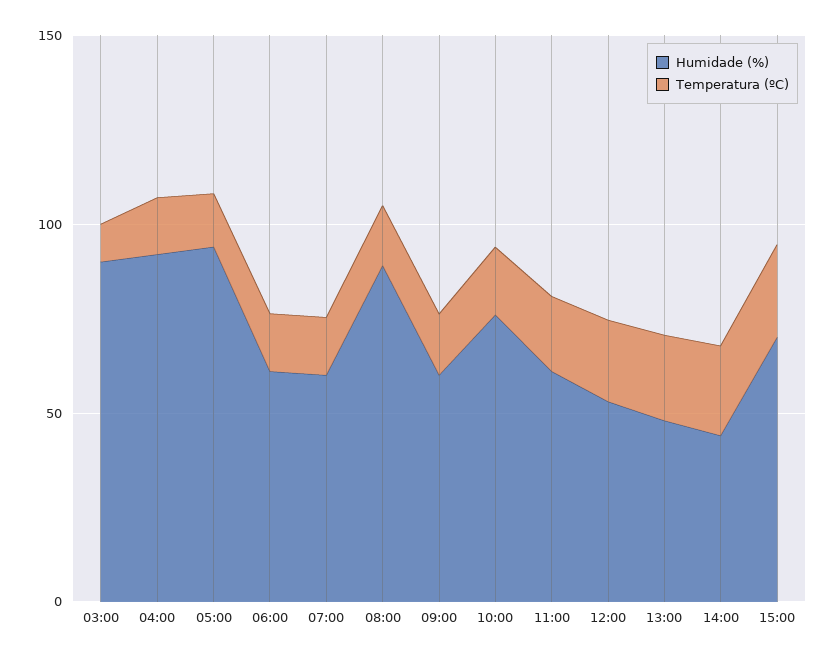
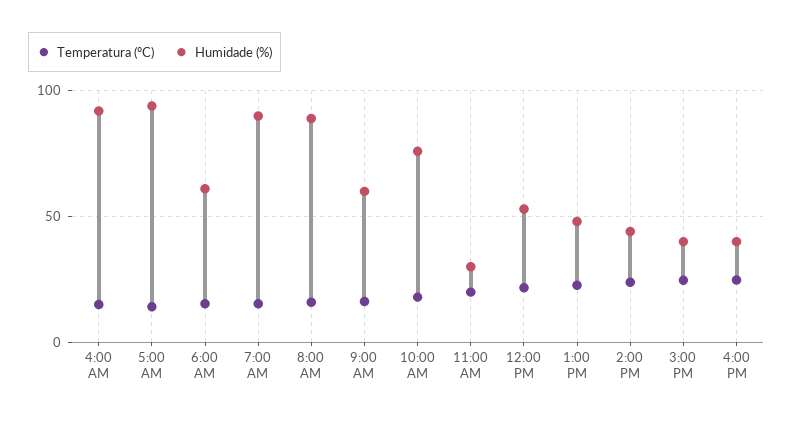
Humidade (%), 03:00: 90 -> none
Temperatura (ºC), 03:00: 10 -> none
Humidade (%), 07:00: 60 -> 90
Humidade (%), 11:00: 60 -> 30
Humidade (%), 15:00: 70 -> 40
Temperatura (ºC), 4:00 PM: none -> 25
Humidade (%), 4:00 PM: none -> 40

